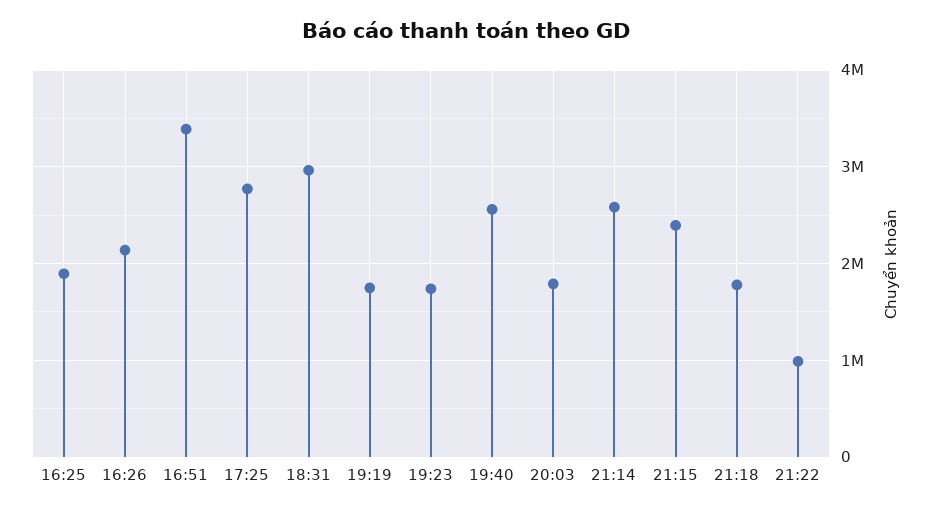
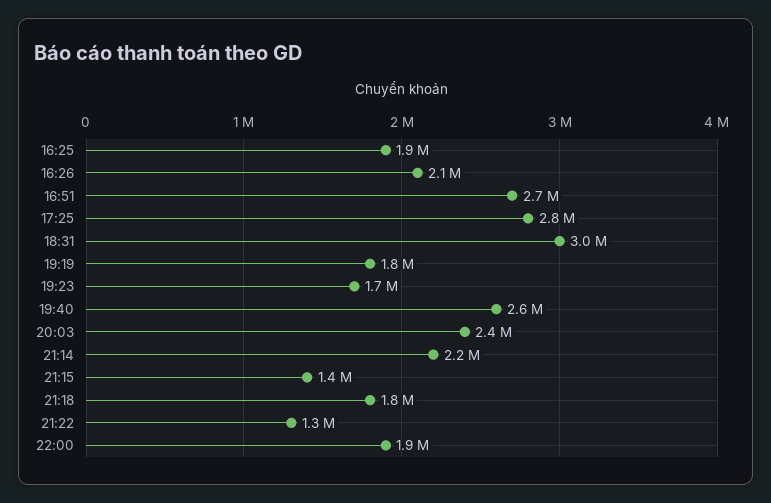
16:51: 3400000 -> 2700000
20:03: 1800000 -> 2400000
21:14: 2600000 -> 2200000
21:15: 2400000 -> 1400000
21:22: 1000000 -> 1300000
22:00: none -> 1900000

